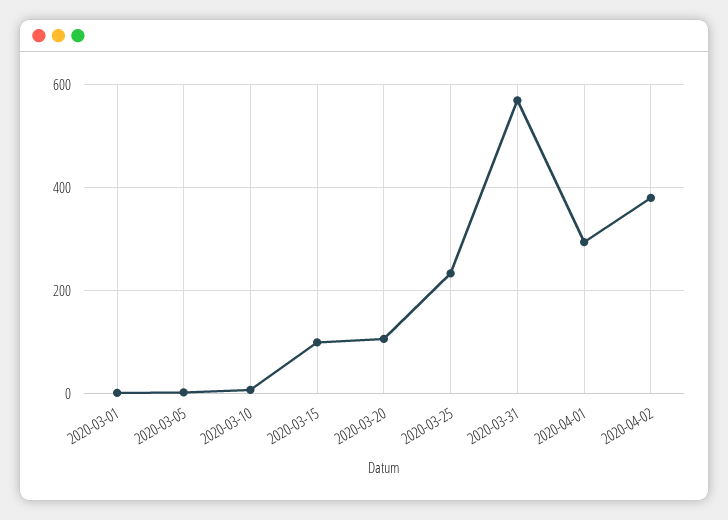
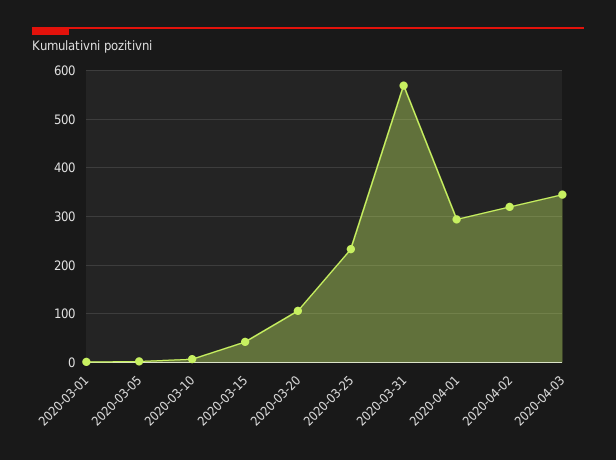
2020-03-15: 100 -> 40
2020-04-02: 380 -> 320
2020-04-03: none -> 340

